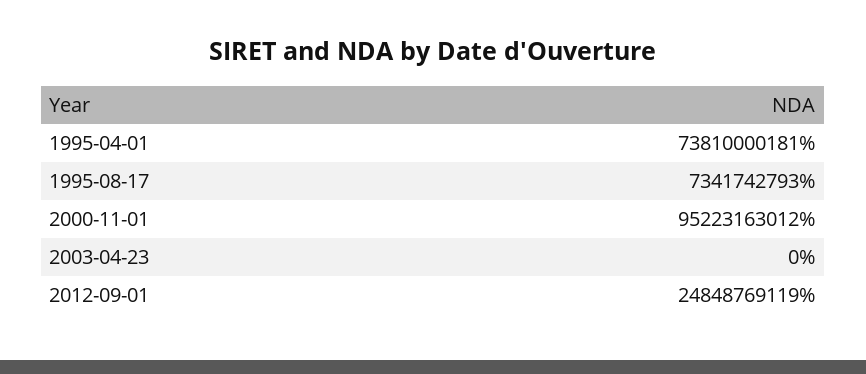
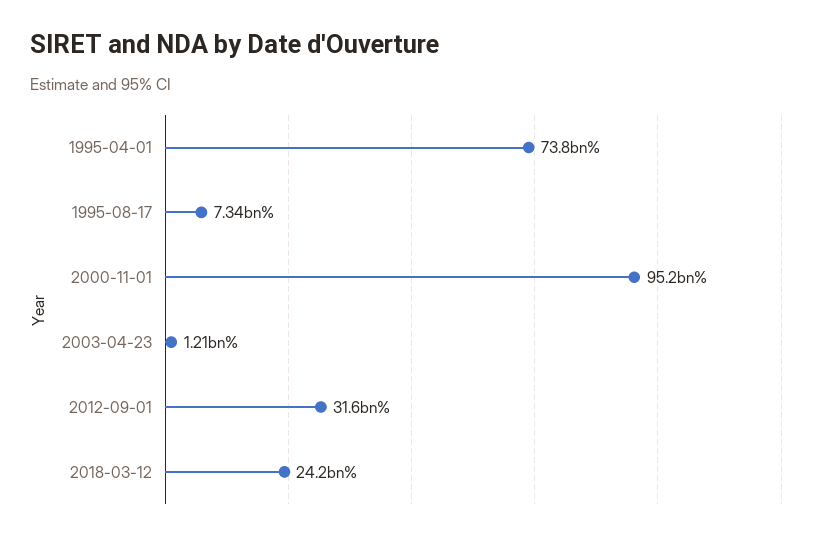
2003-04-23: 0 -> 1210000000
2012-09-01: 24848769119 -> 31600000000
2018-03-12: none -> 24200000000

